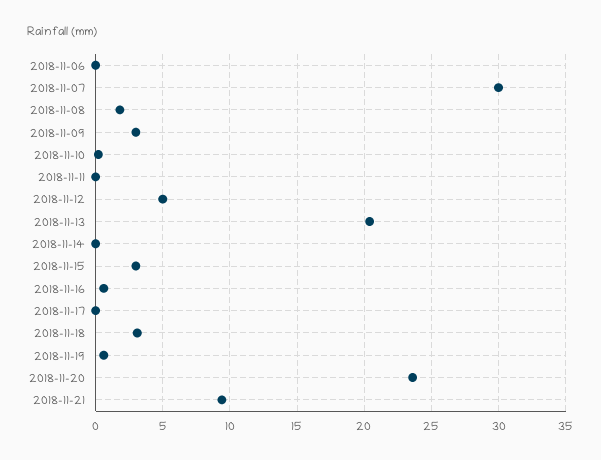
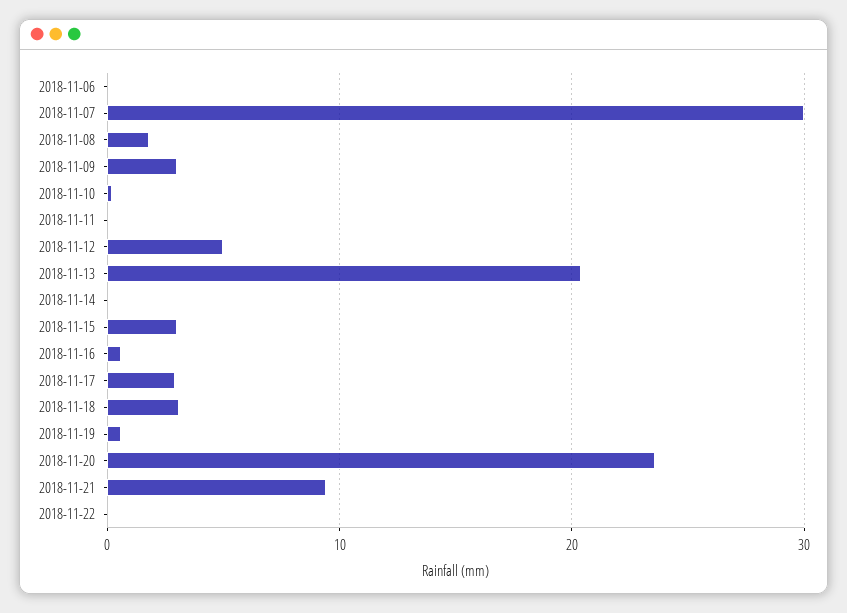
2018-11-17: 0 -> 3
2018-11-22: none -> 0

